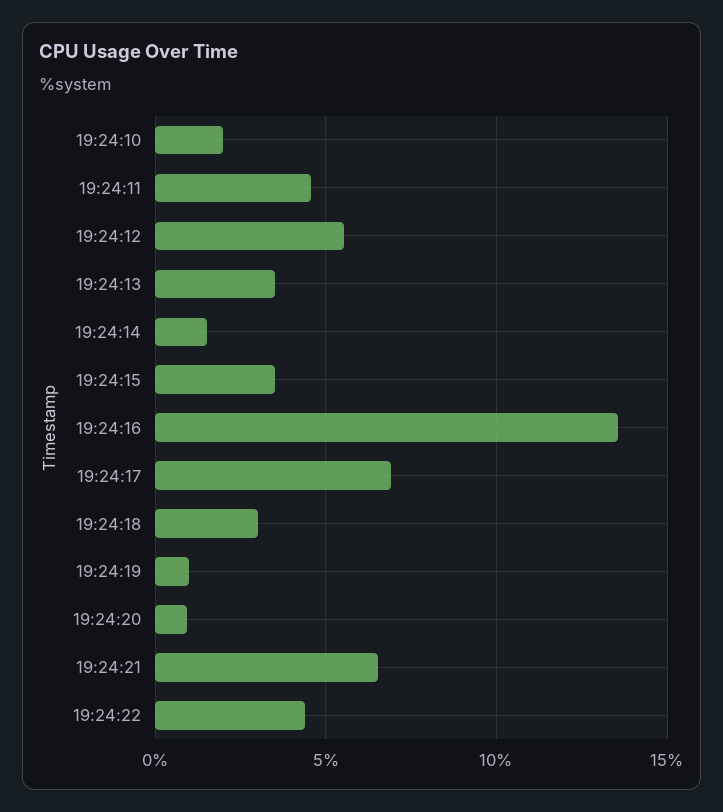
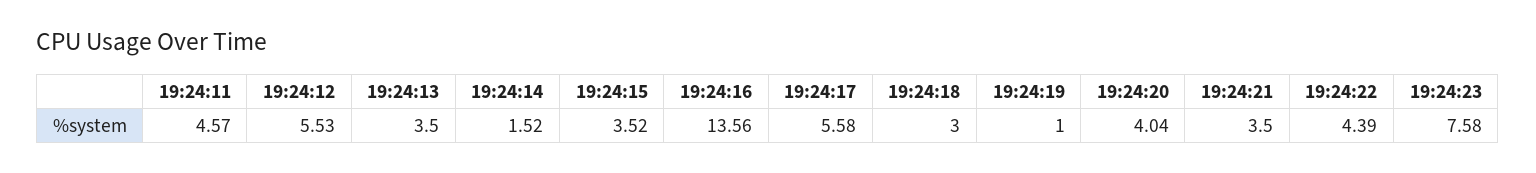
19:24:10: 2 -> none
19:24:17: 7 -> 5.58
19:24:20: 1 -> 4.04
19:24:21: 6.5 -> 3.5
19:24:23: none -> 7.58

